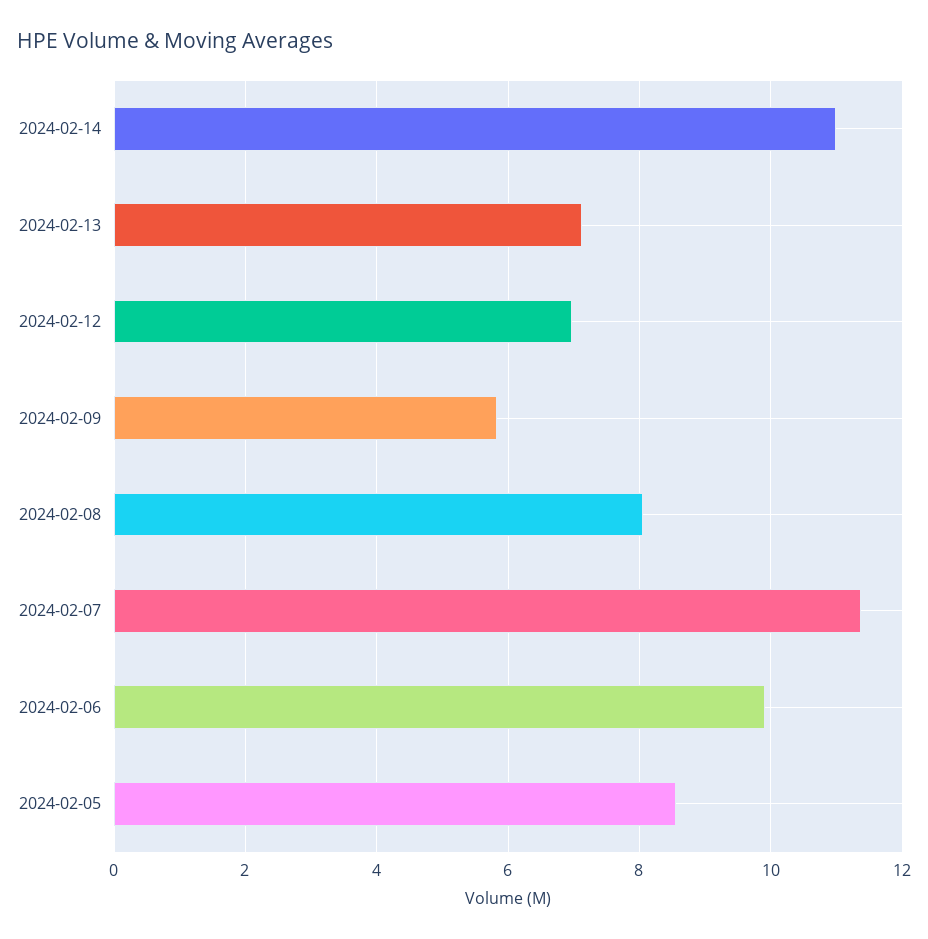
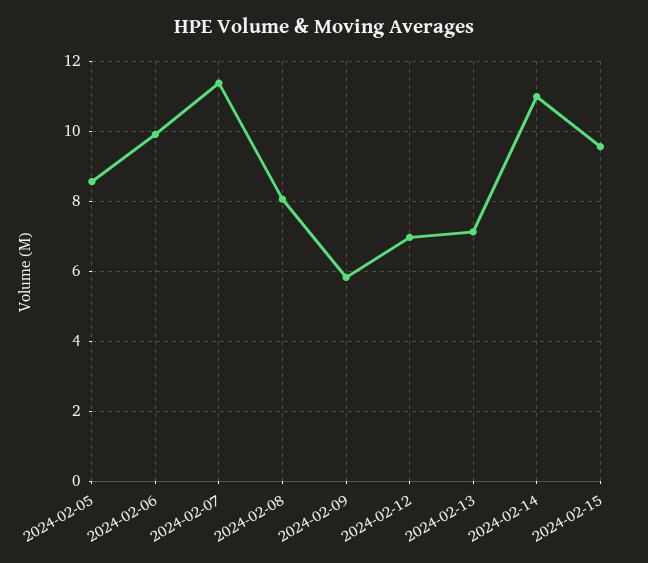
2024-02-15: none -> 9.6

